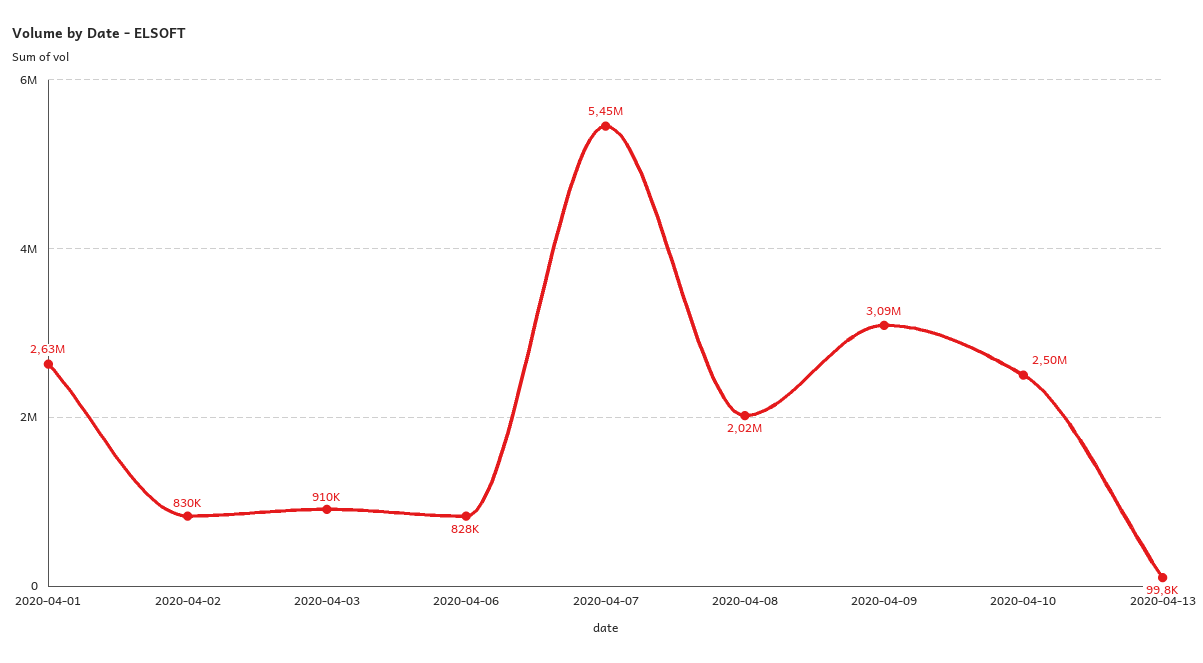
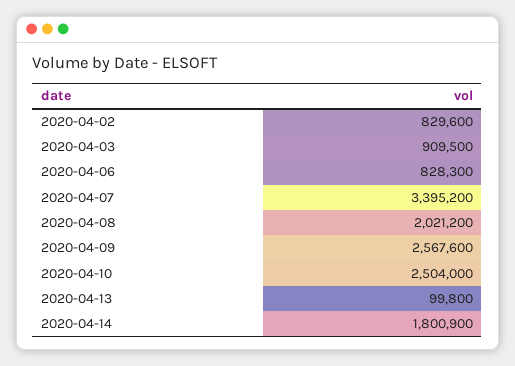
2020-04-01: 2630000 -> none
2020-04-07: 5450000 -> 3395200
2020-04-09: 3090000 -> 2567600
2020-04-14: none -> 1800900

